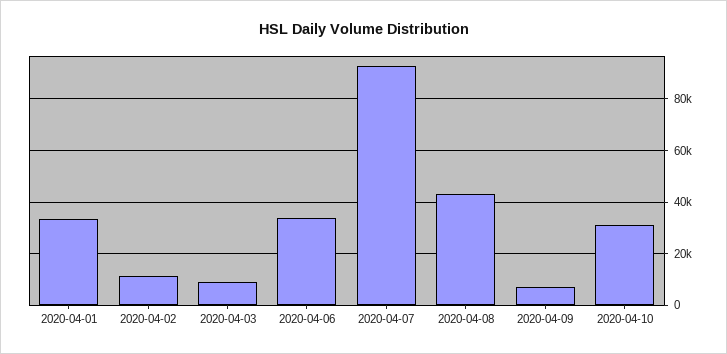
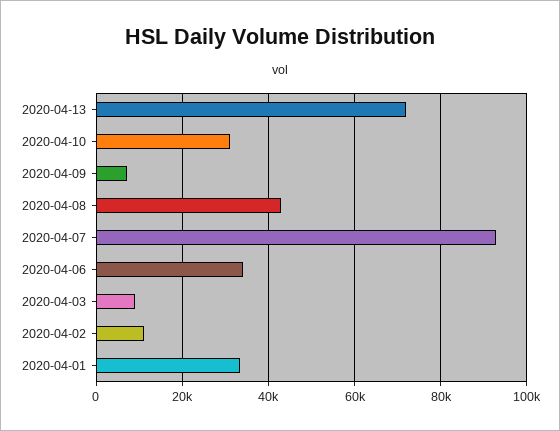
2020-04-13: none -> 72000

